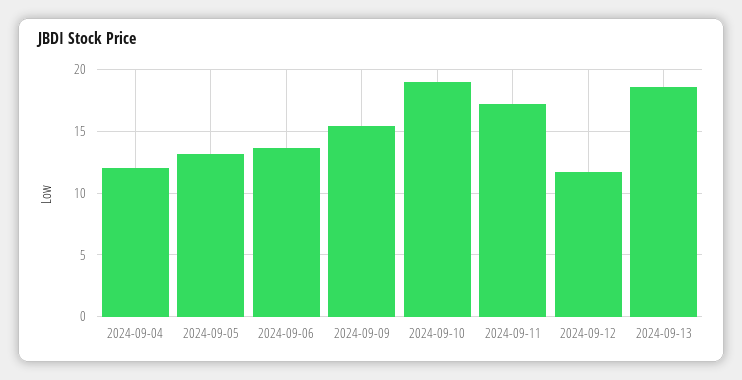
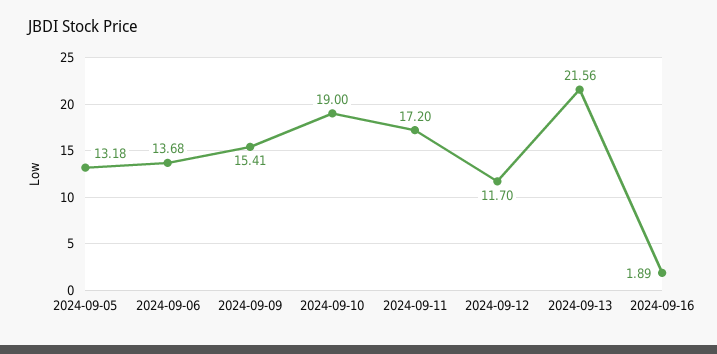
2024-09-04: 12 -> none
2024-09-13: 18.5 -> 21.56
2024-09-16: none -> 1.89

